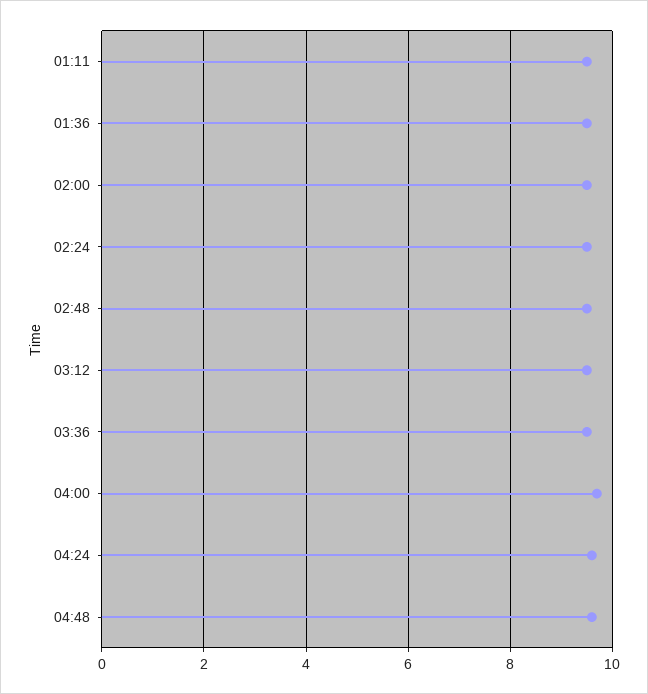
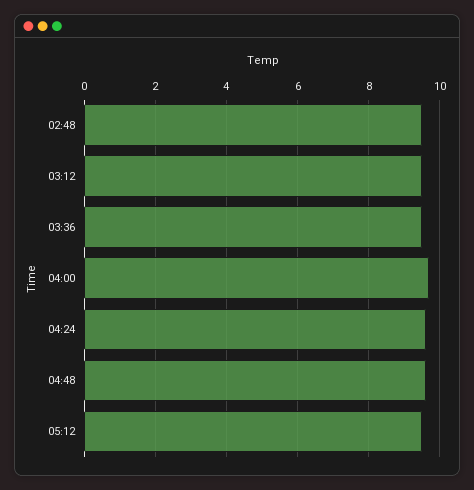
01:11: 9.5 -> none
01:36: 9.5 -> none
02:00: 9.5 -> none
02:24: 9.5 -> none
05:12: none -> 9.5

